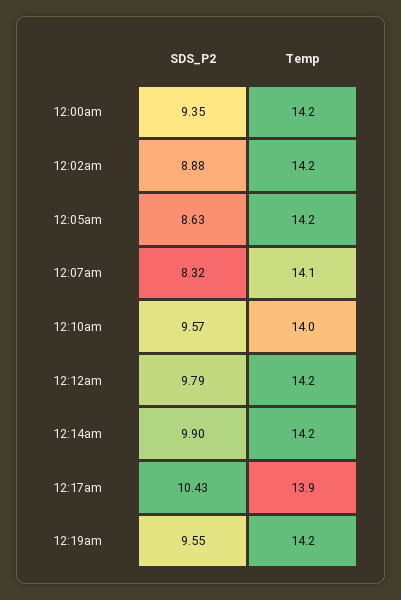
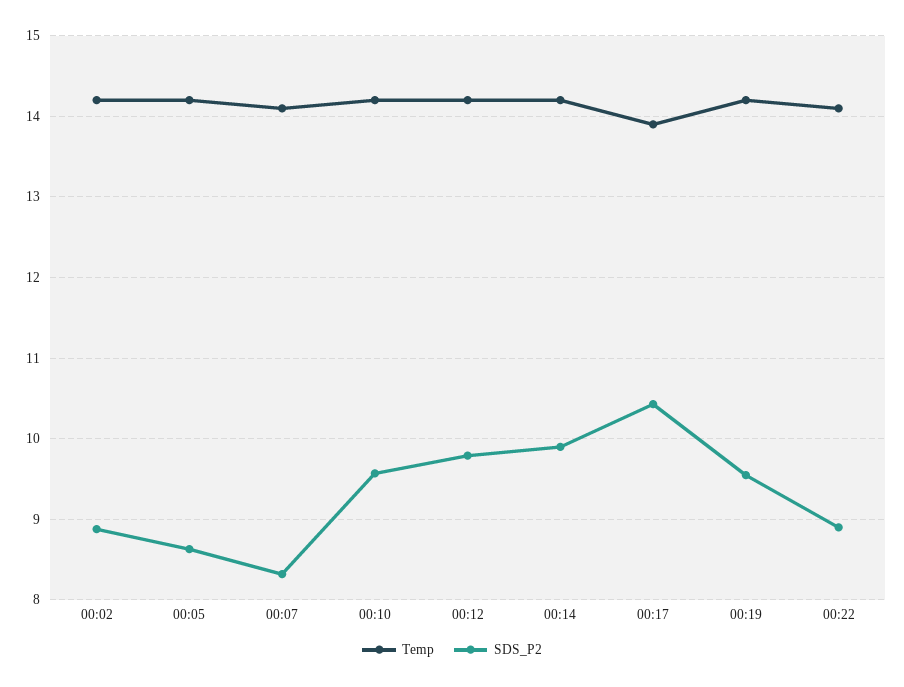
SDS_P2, 12:00am: 9.35 -> none
Temp, 12:00am: 14.2 -> none
Temp, 12:10am: 14 -> 14.2
Temp, 00:22: none -> 14.1
SDS_P2, 00:22: none -> 8.9

